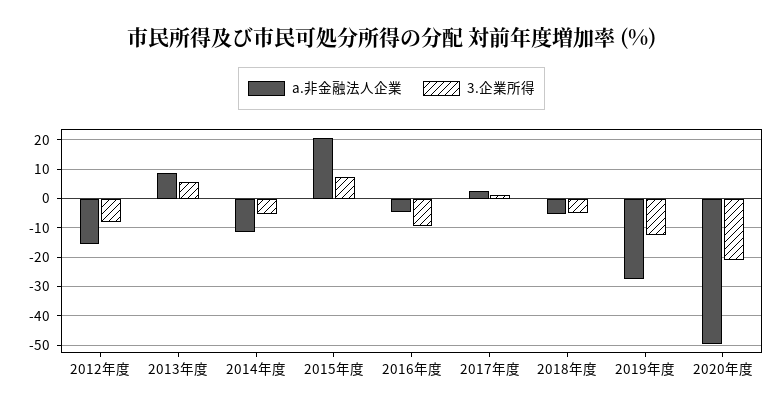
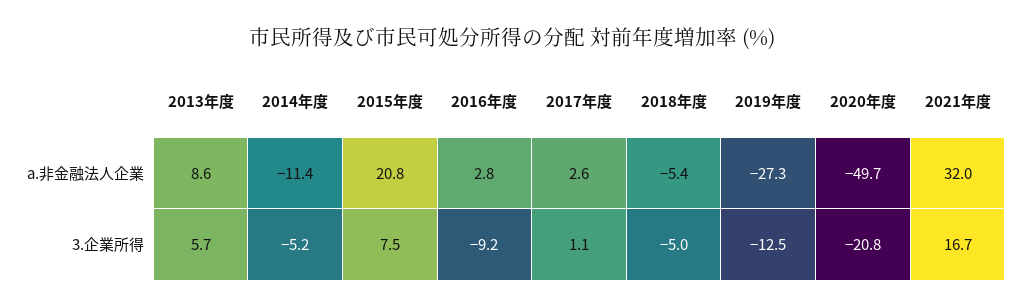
a.非金融法人企業, 2012年度: -15 -> none
3.企業所得, 2012年度: -7.5 -> none
a.非金融法人企業, 2016年度: -5 -> 2.8
a.非金融法人企業, 2021年度: none -> 32
3.企業所得, 2021年度: none -> 16.7

